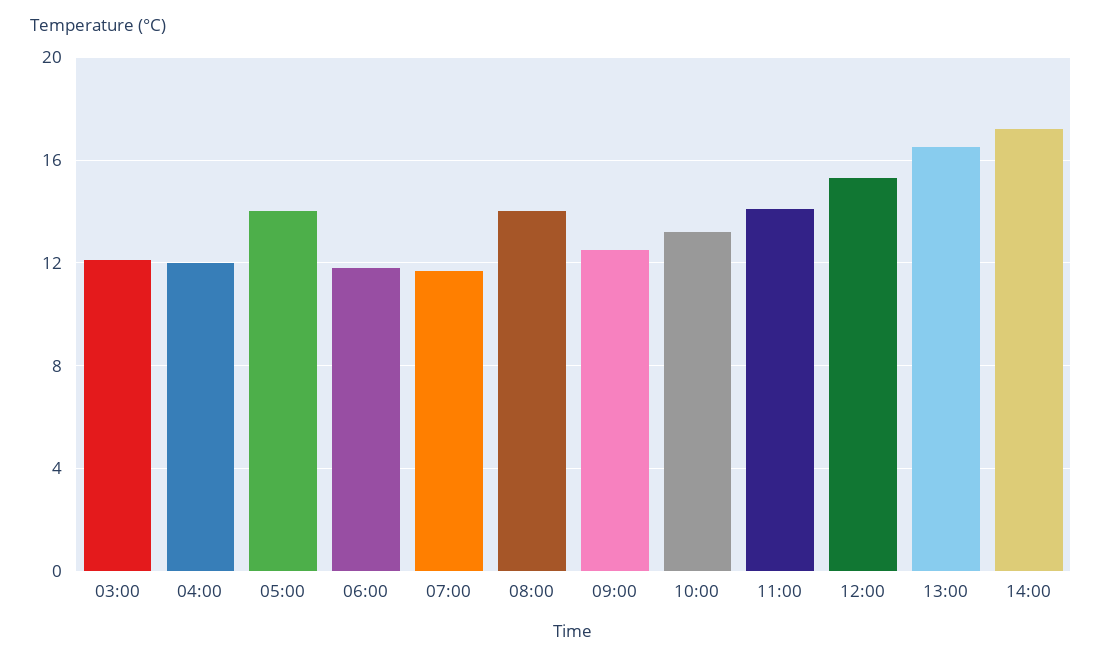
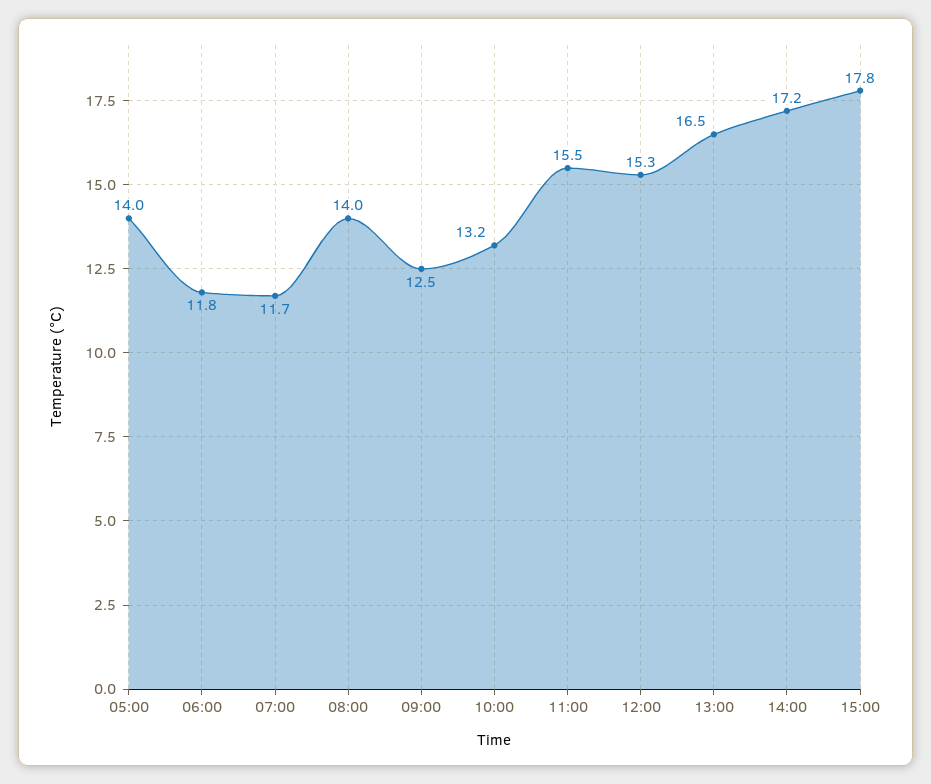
03:00: 12 -> none
04:00: 12 -> none
11:00: 14 -> 15.5
15:00: none -> 17.8

